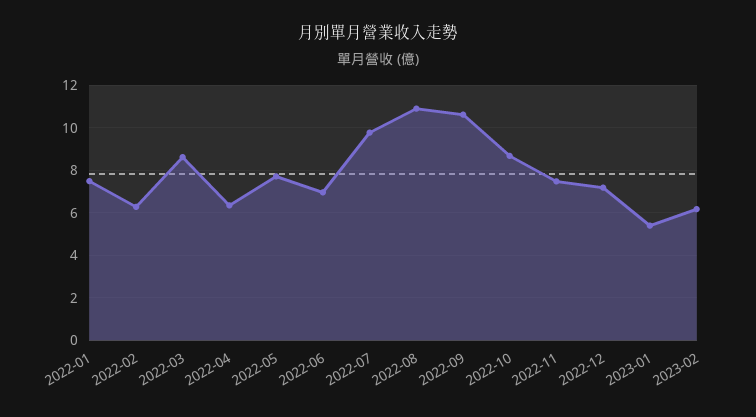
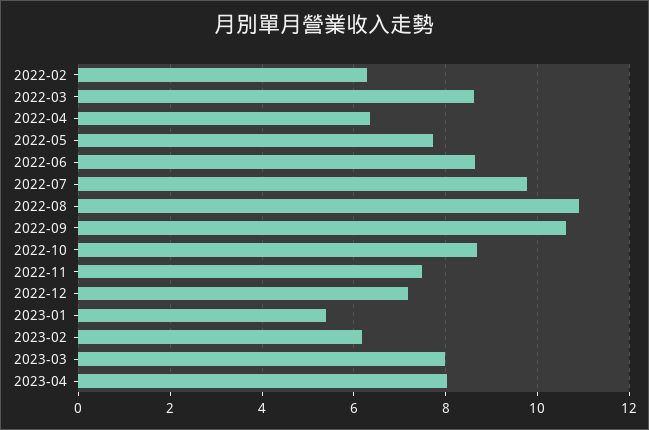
2022-01: 7.5 -> none
2022-06: 7 -> 8.6
2023-03: none -> 8
2023-04: none -> 8

